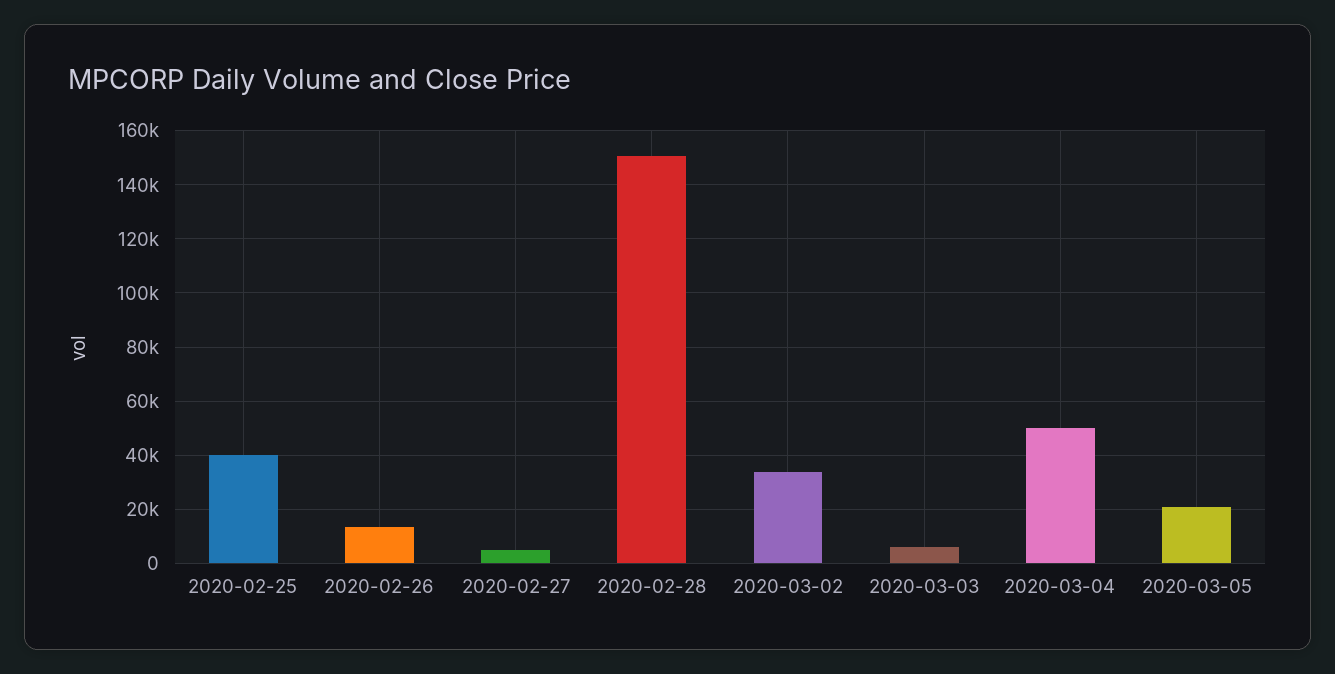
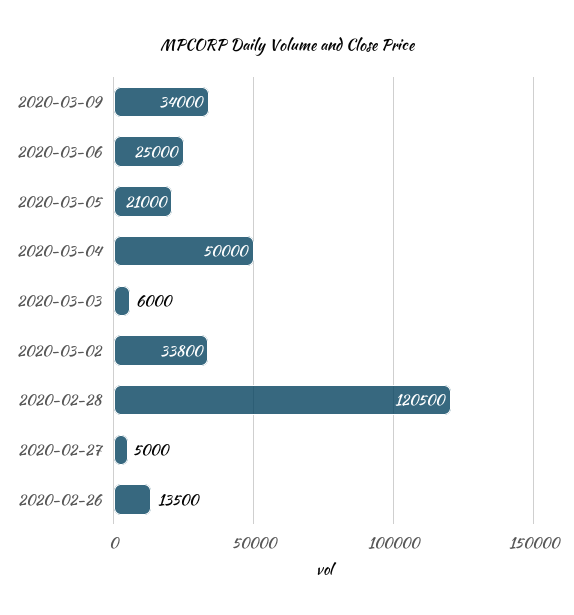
2020-02-25: 40000 -> none
2020-02-28: 150000 -> 120500
2020-03-09: none -> 34000
2020-03-06: none -> 25000

